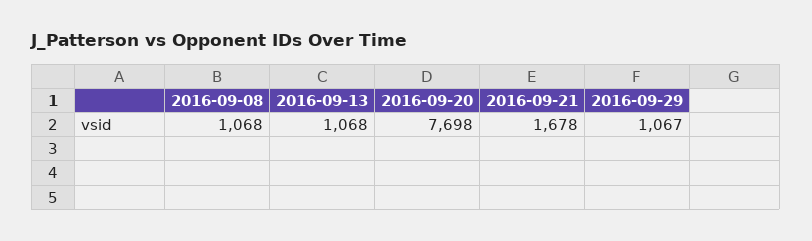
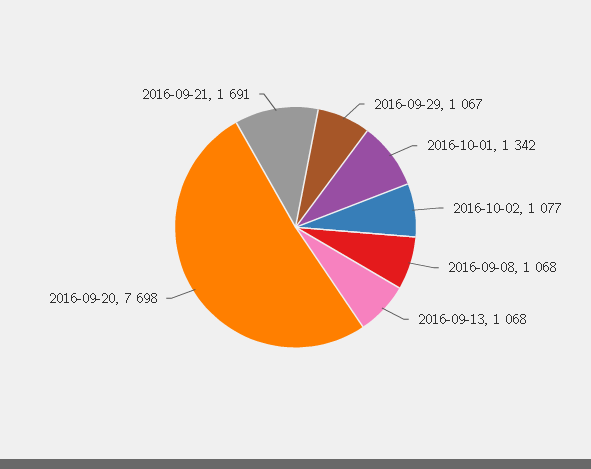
2016-09-21: 1678 -> 1691
2016-10-01: none -> 1342
2016-10-02: none -> 1077

